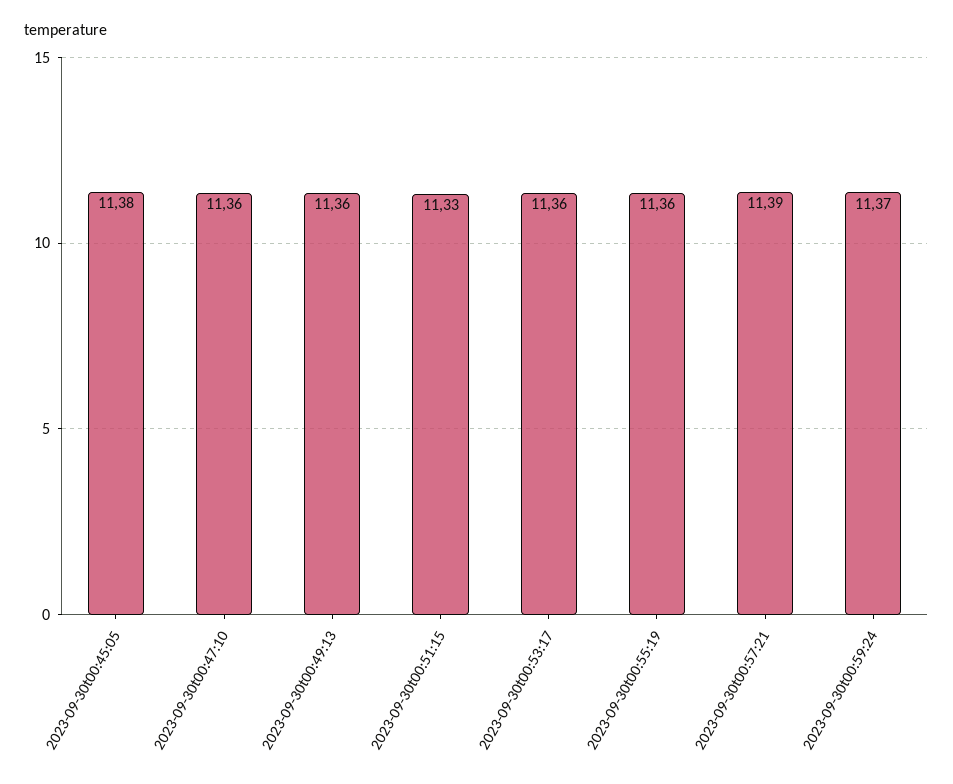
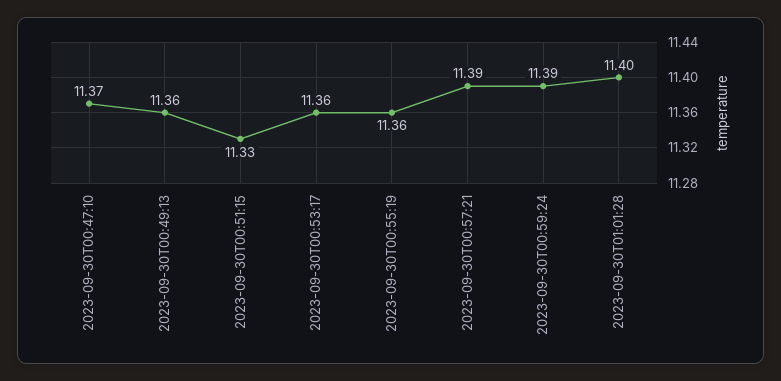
2023-09-30t00:45:05: 11.38 -> none
2023-09-30t00:47:10: 11.36 -> 11.37
2023-09-30t00:59:24: 11.37 -> 11.39
2023-09-30T01:01:28: none -> 11.4

